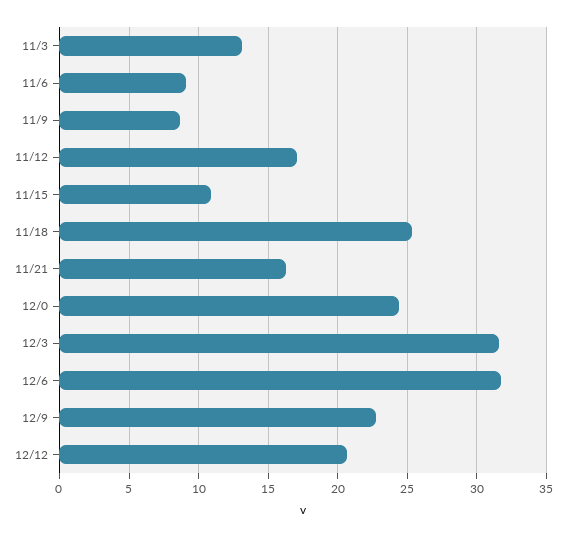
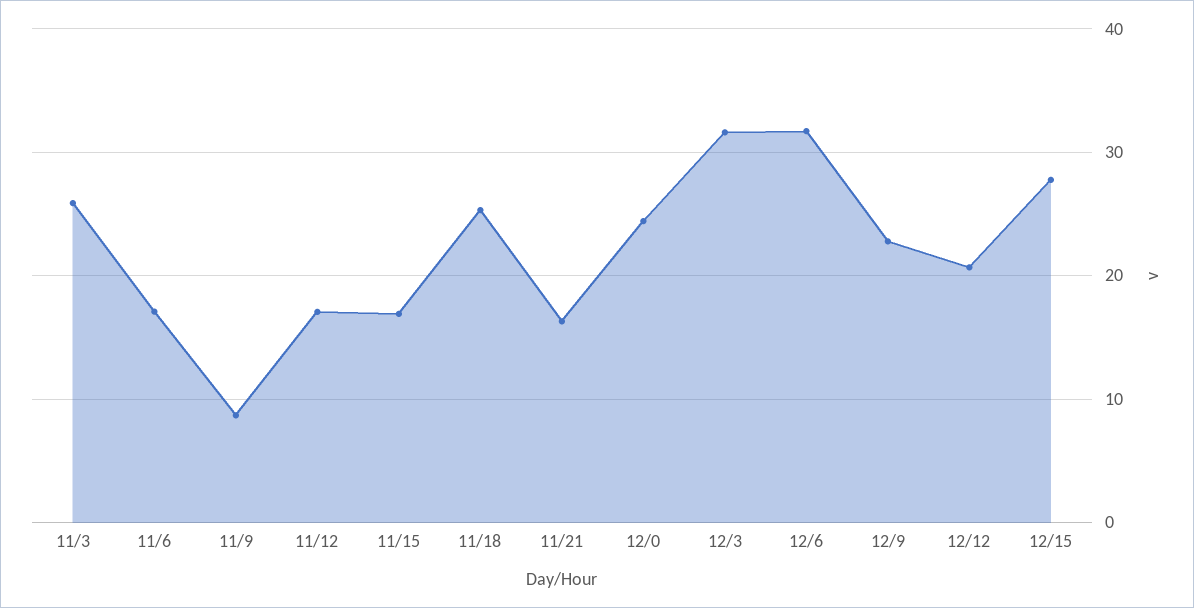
11/3: 13 -> 26
11/6: 9 -> 17
11/15: 11 -> 17
12/15: none -> 28

